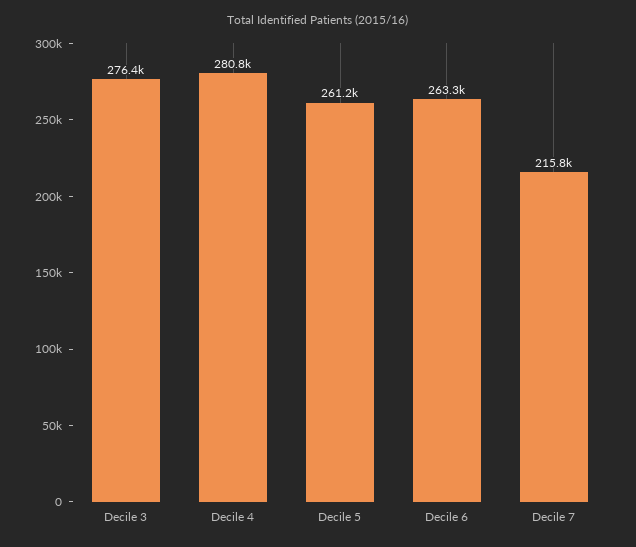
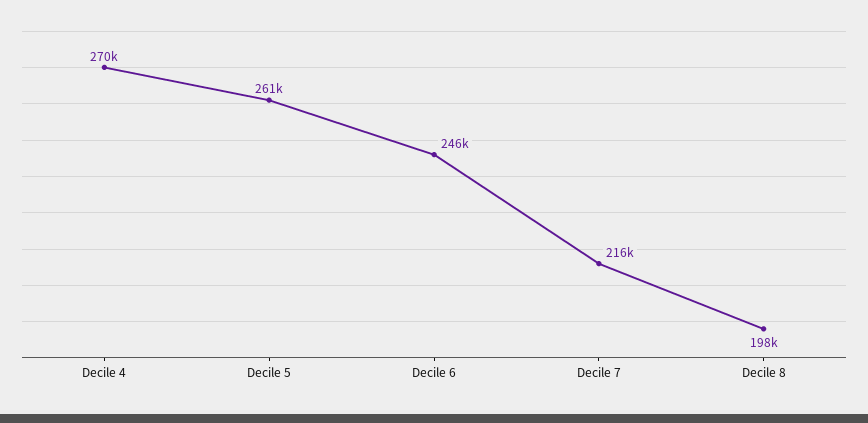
Decile 3: 276400 -> none
Decile 4: 280800 -> 270000
Decile 6: 263300 -> 246000
Decile 8: none -> 198000

